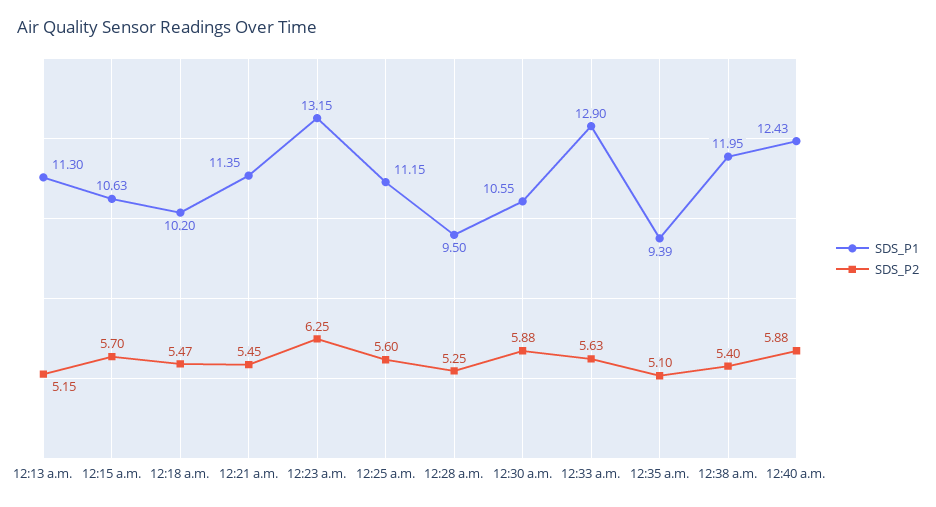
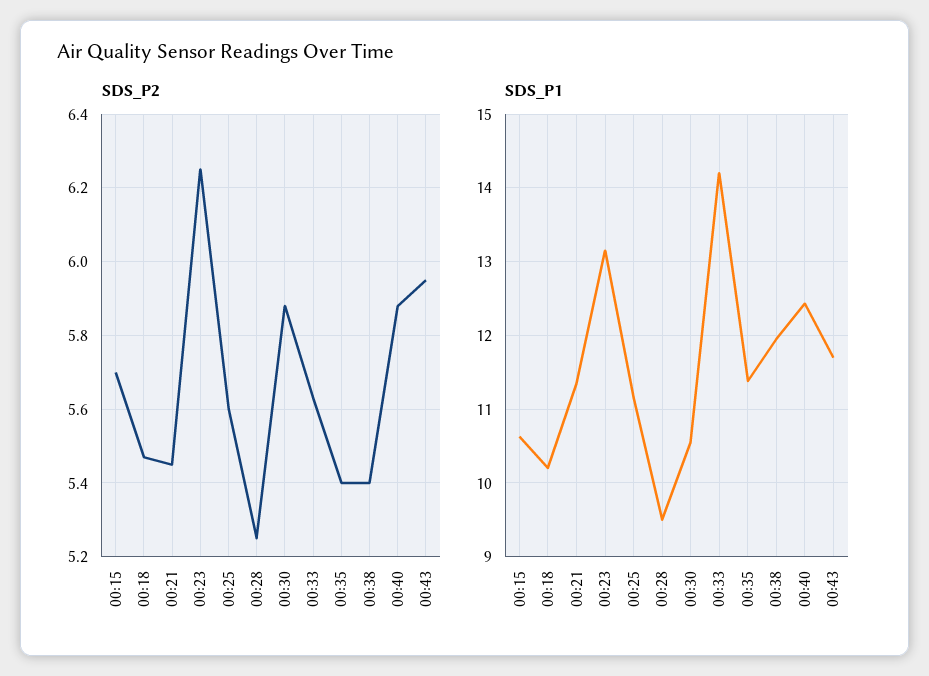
SDS_P1, 12:13 a.m.: 11.3 -> none
SDS_P2, 12:13 a.m.: 5.15 -> none
SDS_P1, 12:33 a.m.: 12.9 -> 14.2
SDS_P1, 12:35 a.m.: 9.39 -> 11.4
SDS_P2, 12:35 a.m.: 5.1 -> 5.4
SDS_P2, 00:43: none -> 5.95
SDS_P1, 00:43: none -> 11.7

